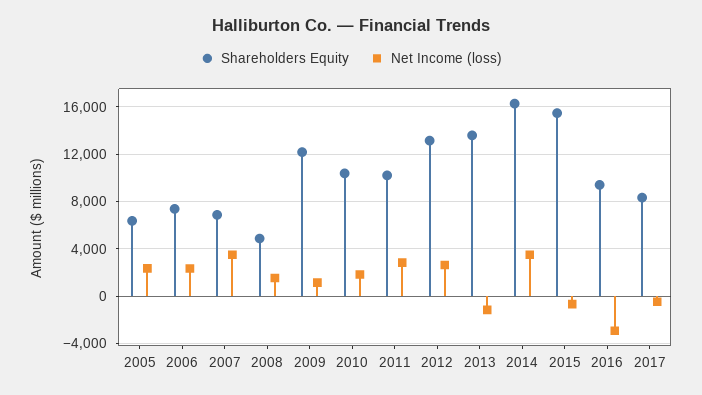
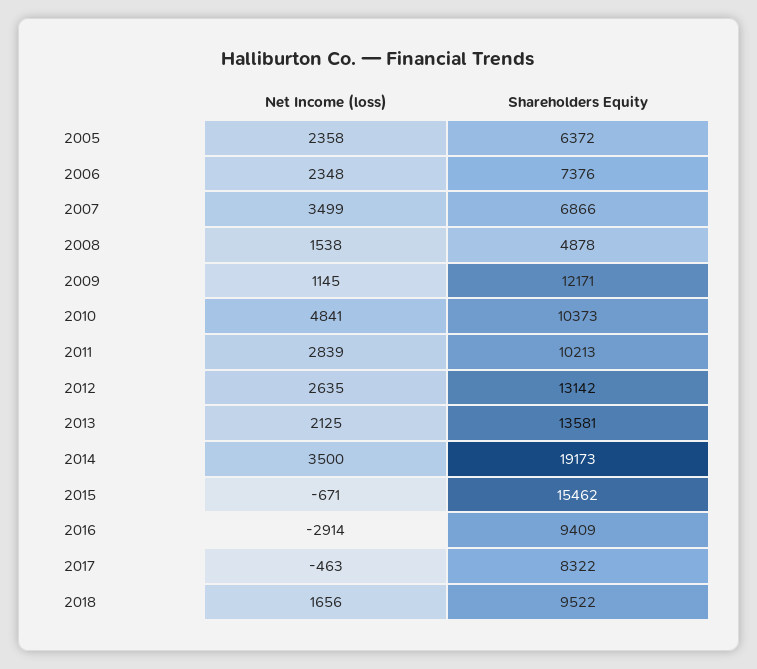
Net Income (loss), 2010: 2000 -> 4841
Net Income (loss), 2013: -1000 -> 2125
Shareholders Equity, 2014: 16000 -> 19173
Net Income (loss), 2018: none -> 1656
Shareholders Equity, 2018: none -> 9522

